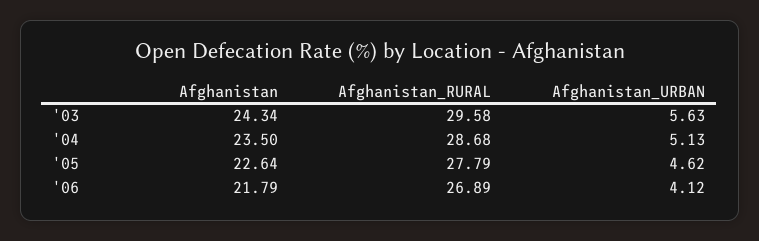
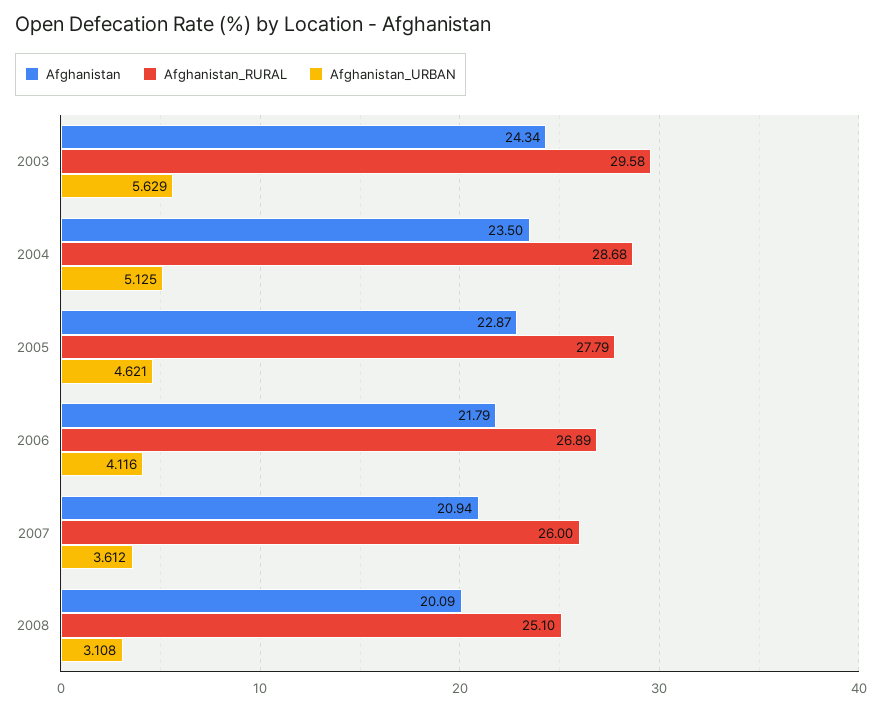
Afghanistan, '05: 22.64 -> 22.87
Afghanistan, 2007: none -> 20.94
Afghanistan_RURAL, 2007: none -> 26
Afghanistan_URBAN, 2007: none -> 3.612
Afghanistan, 2008: none -> 20.09
Afghanistan_RURAL, 2008: none -> 25.1
Afghanistan_URBAN, 2008: none -> 3.108

